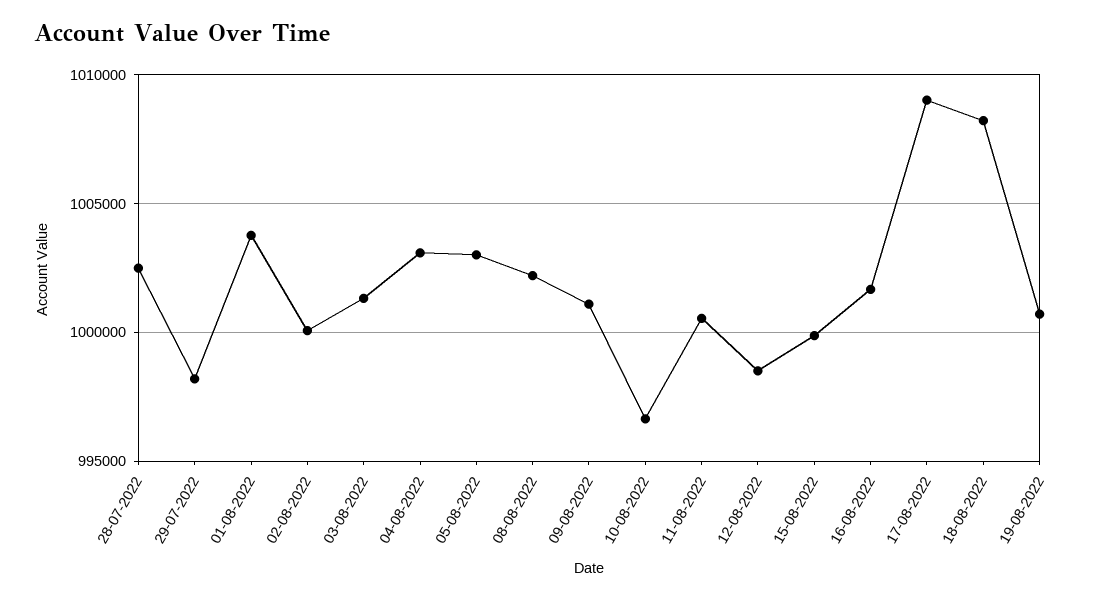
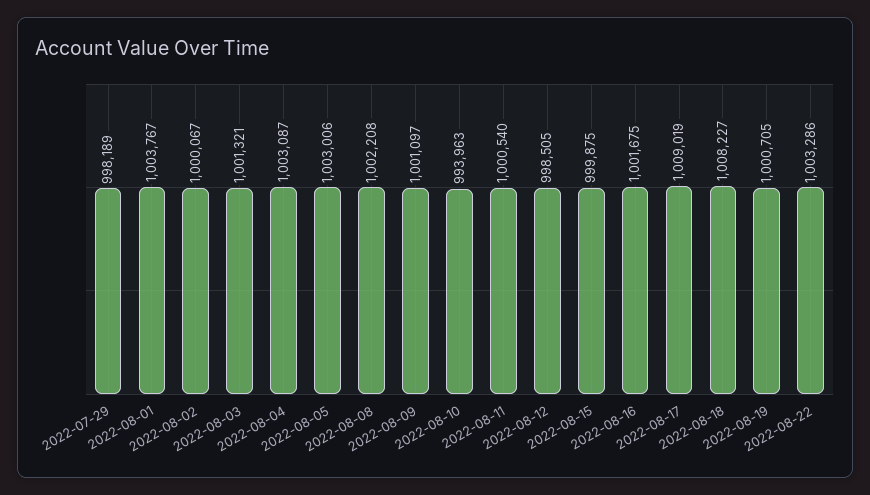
28-07-2022: 1002500 -> none
10-08-2022: 996500 -> 993963
2022-08-22: none -> 1003286

